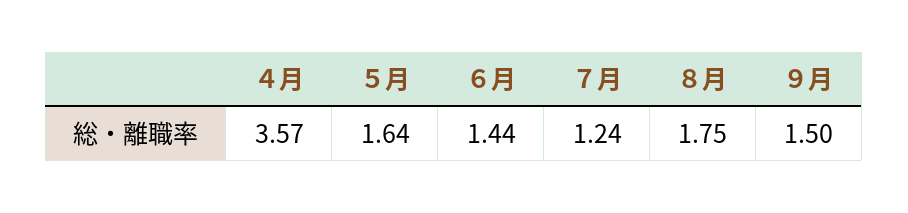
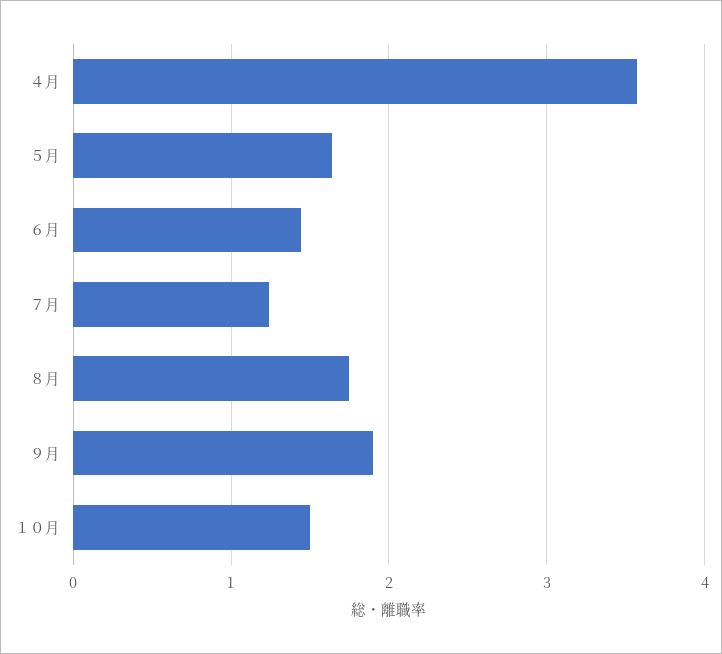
９月: 1.5 -> 1.9
１０月: none -> 1.5

